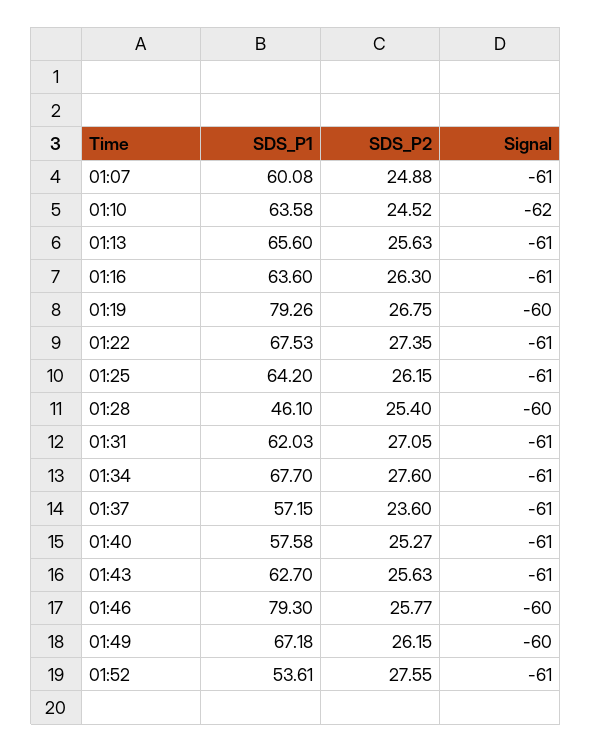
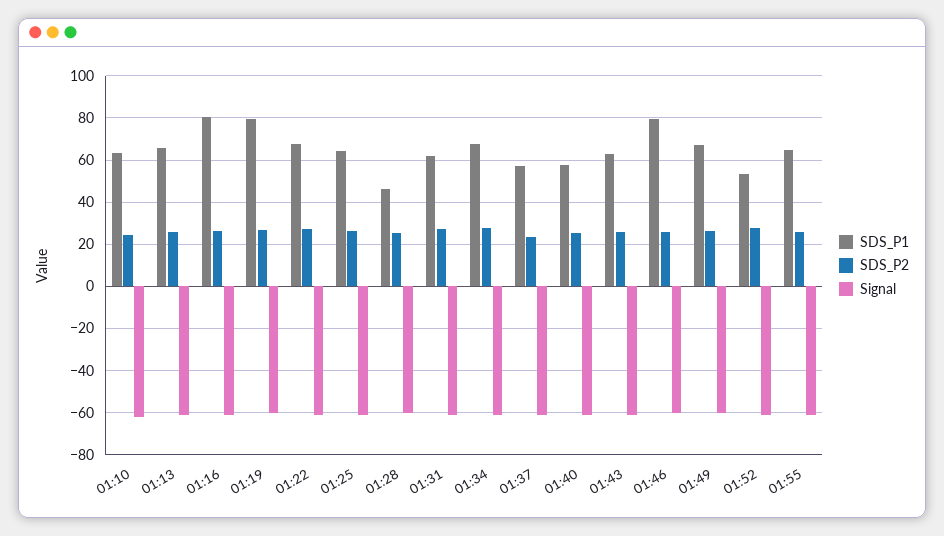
SDS_P1, 01:07: 60.08 -> none
SDS_P2, 01:07: 24.88 -> none
Signal, 01:07: -61 -> none
SDS_P1, 01:16: 63.6 -> 80
SDS_P1, 01:55: none -> 65
SDS_P2, 01:55: none -> 25
Signal, 01:55: none -> -60

